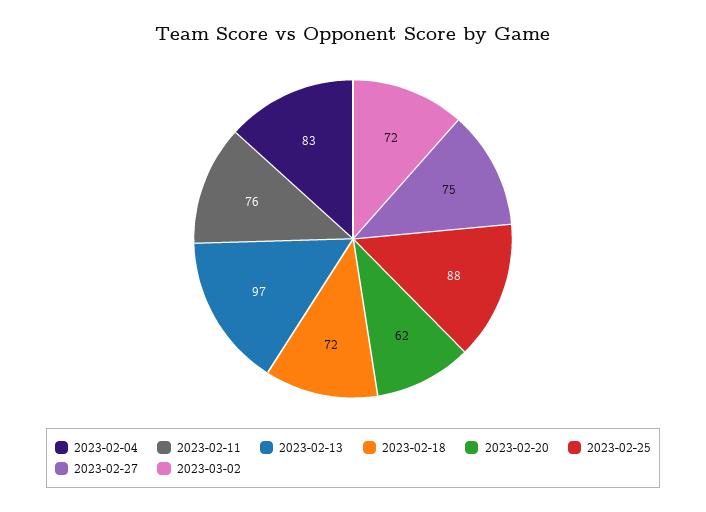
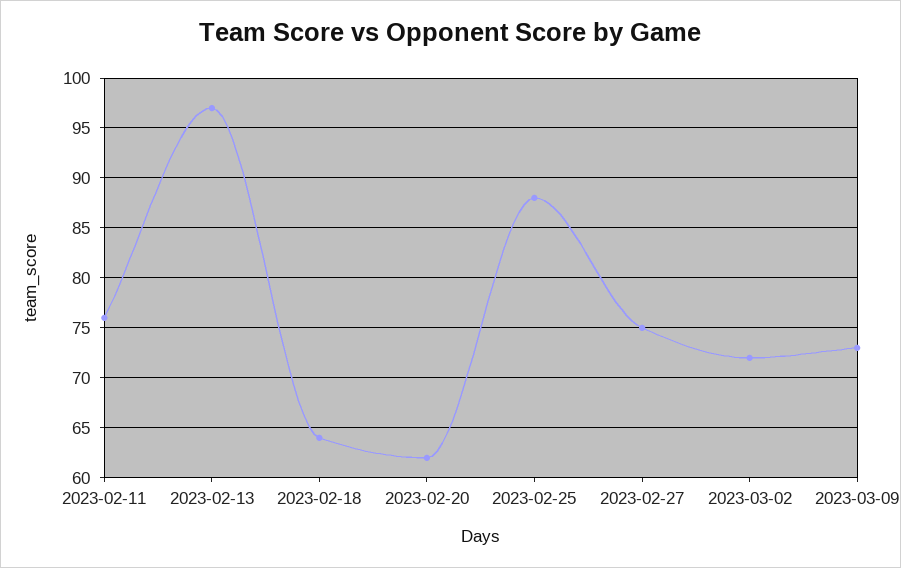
2023-02-04: 83 -> none
2023-02-18: 72 -> 64
2023-03-09: none -> 73

